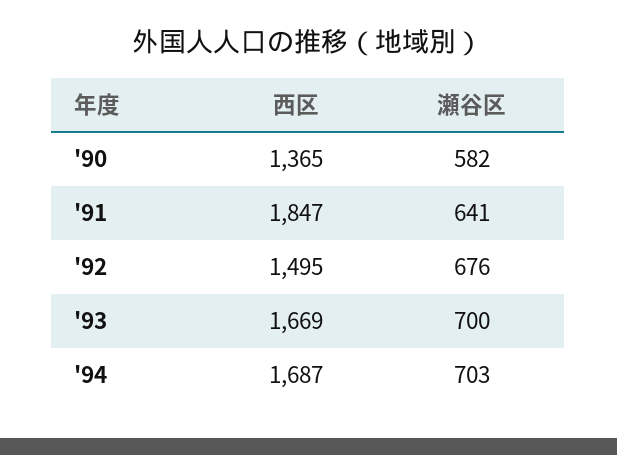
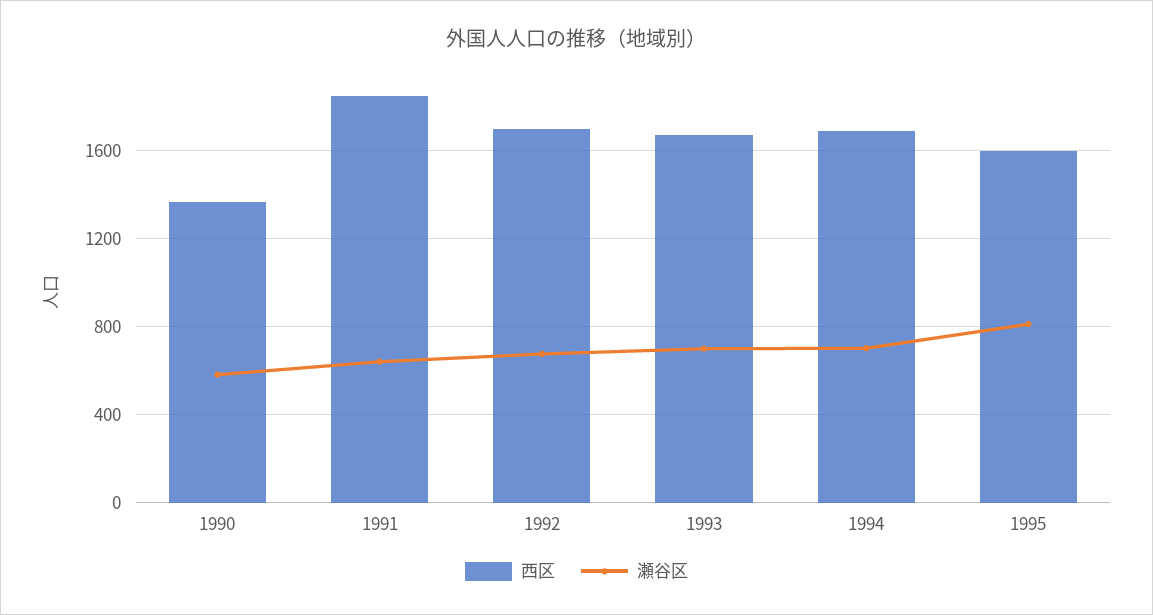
西区, '92: 1495 -> 1700
西区, 1995: none -> 1600
瀬谷区, 1995: none -> 800

